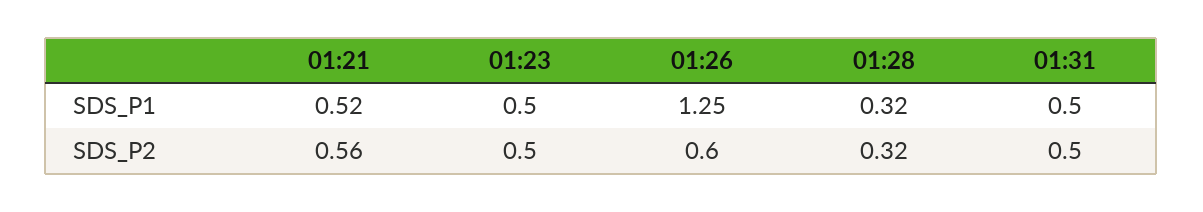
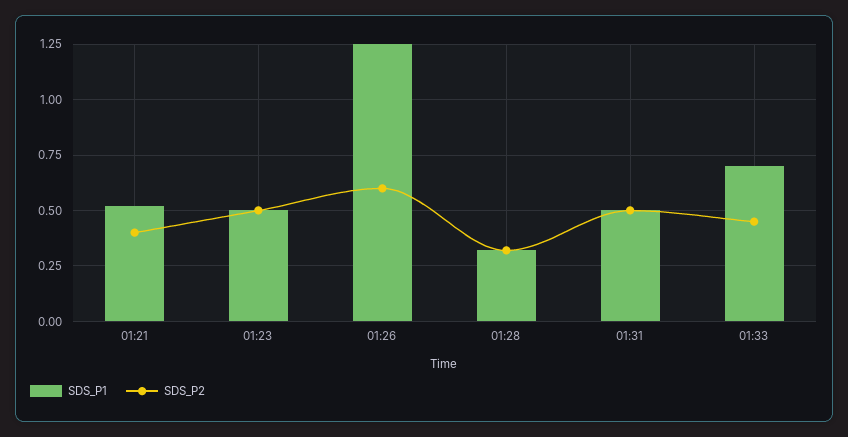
SDS_P2, 01:21: 0.56 -> 0.4
SDS_P1, 01:33: none -> 0.7
SDS_P2, 01:33: none -> 0.45

